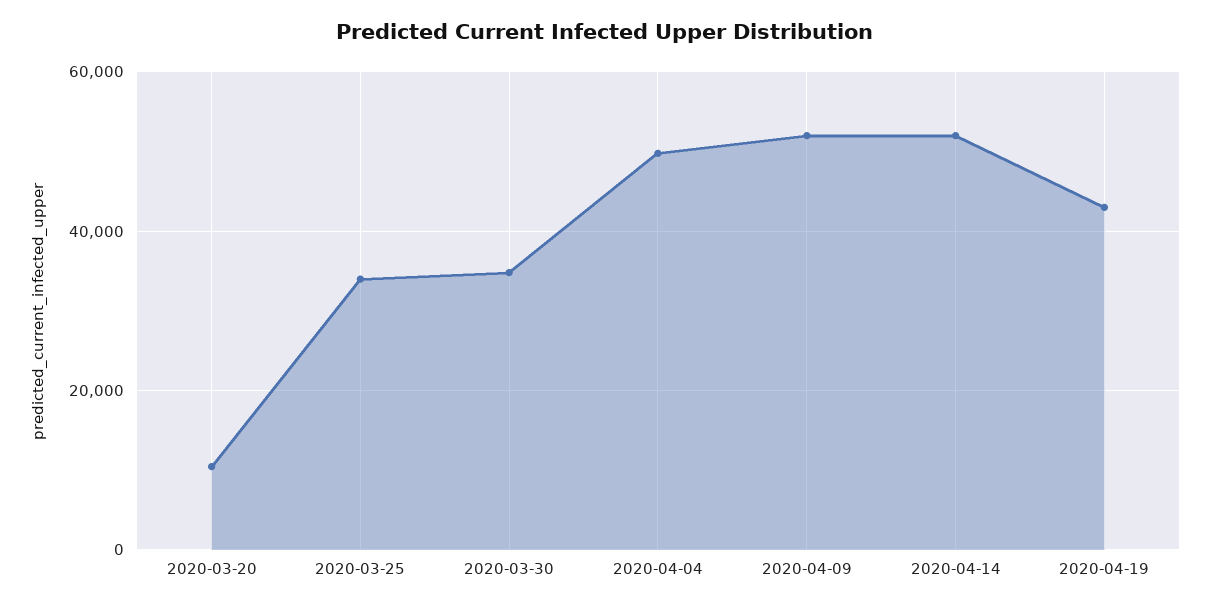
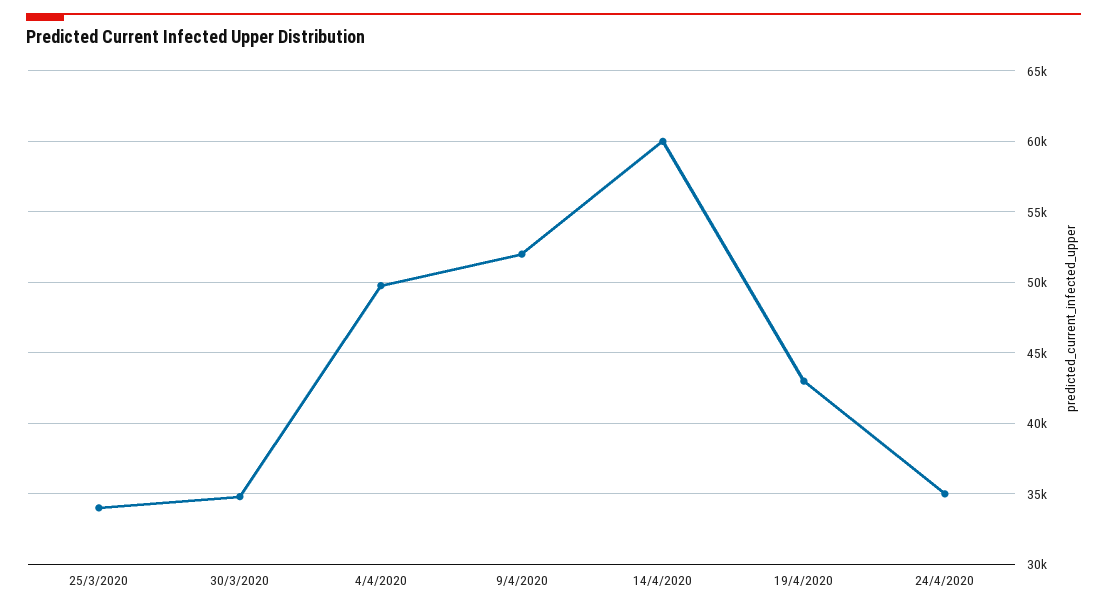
2020-03-20: 10000 -> none
2020-04-14: 52000 -> 60000
24/4/2020: none -> 35000

